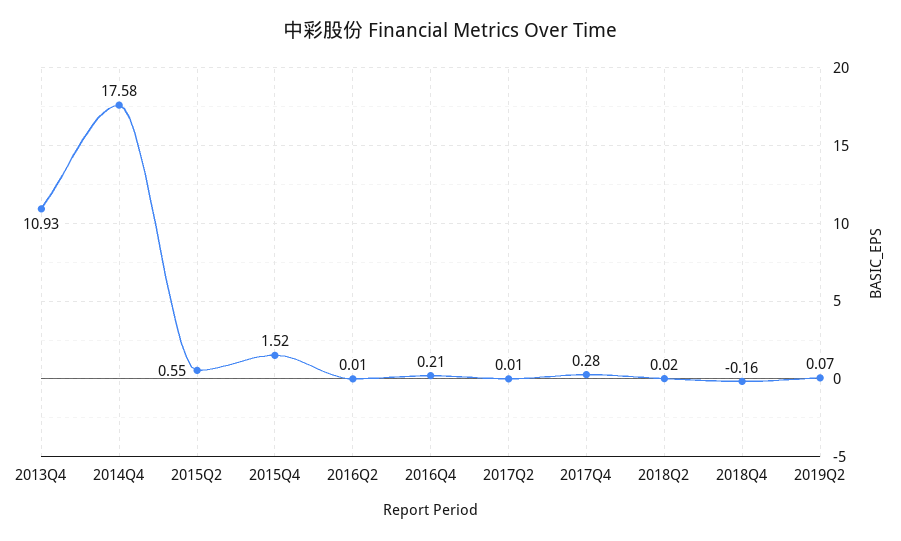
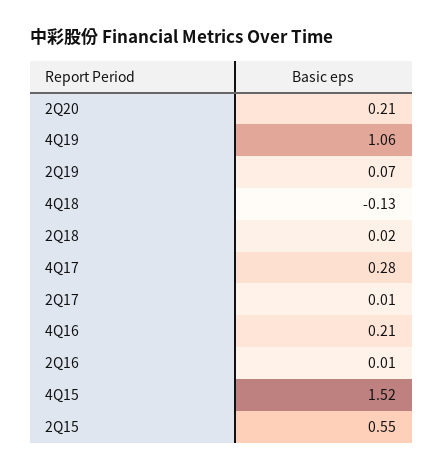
2013Q4: 10.93 -> none
2014Q4: 17.58 -> none
2018Q4: -0.16 -> -0.13
2Q20: none -> 0.21
4Q19: none -> 1.06

